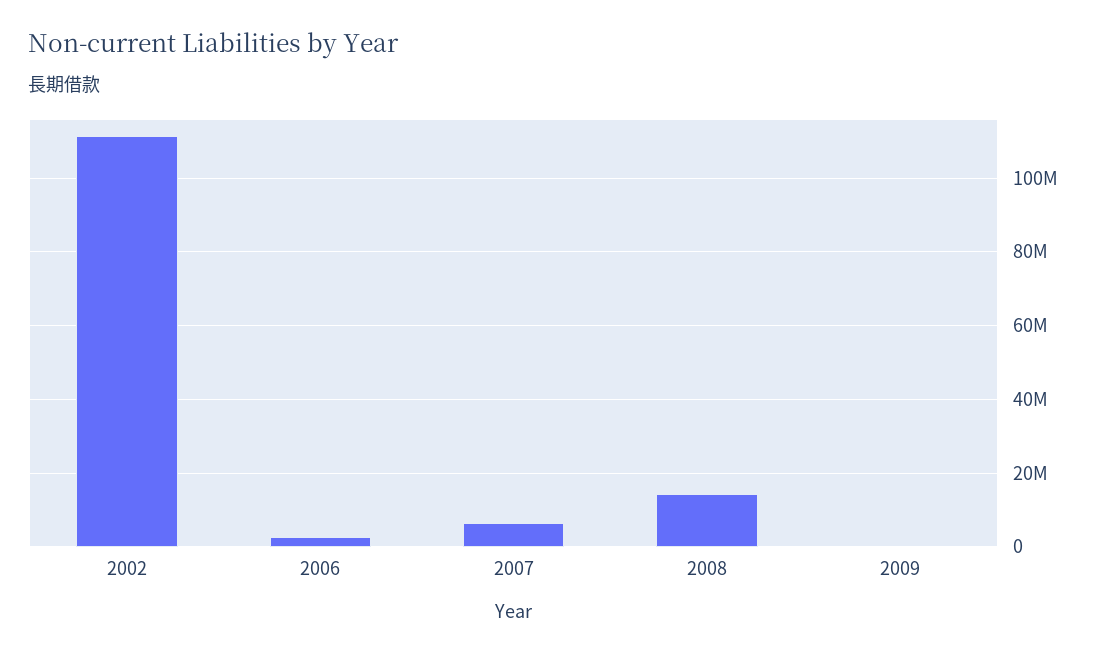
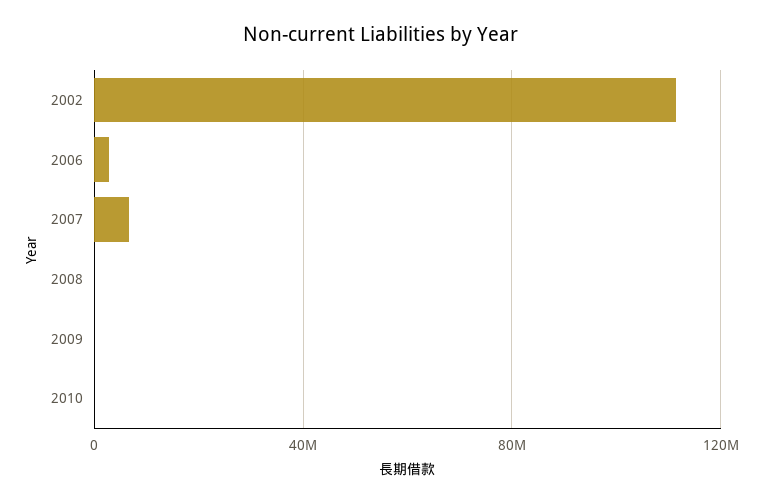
2008: 14000000 -> 0
2010: none -> 0

